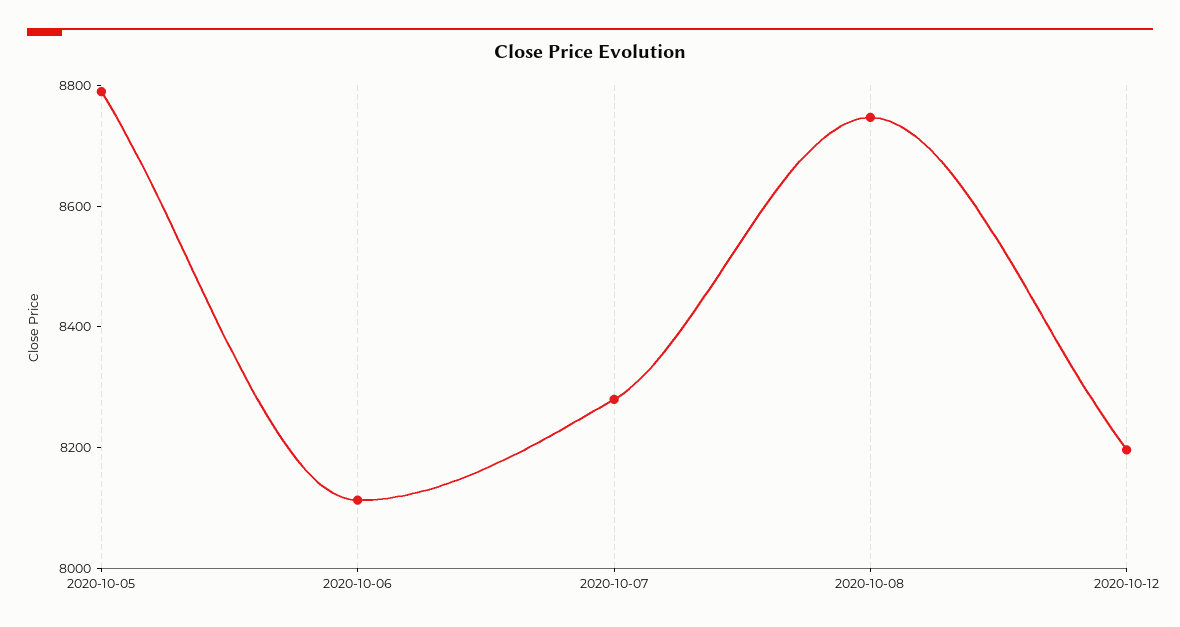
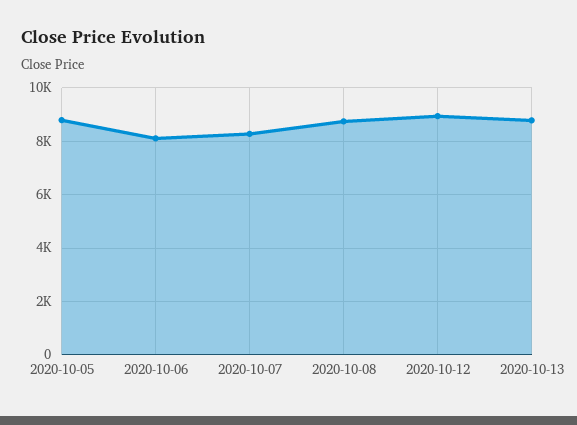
2020-10-12: 8200 -> 9000
2020-10-13: none -> 8750

